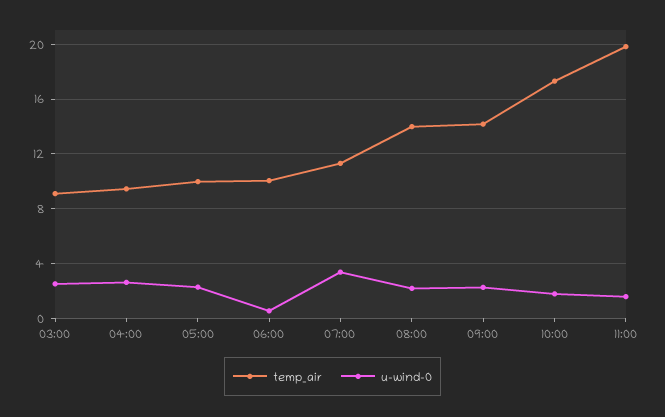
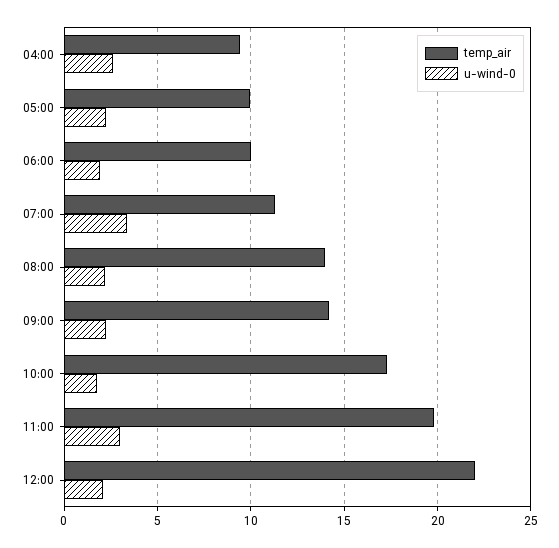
temp_air, 03:00: 9 -> none
u-wind-0, 03:00: 2.5 -> none
u-wind-0, 06:00: 0.5 -> 2
u-wind-0, 11:00: 1.5 -> 3
temp_air, 12:00: none -> 22
u-wind-0, 12:00: none -> 2

